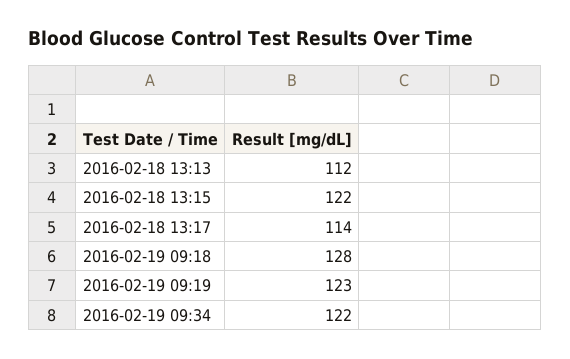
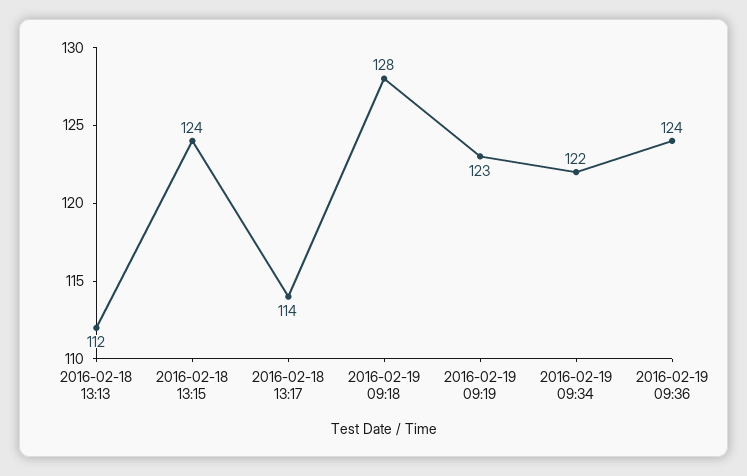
2016-02-18 13:15: 122 -> 124
2016-02-19 09:36: none -> 124

